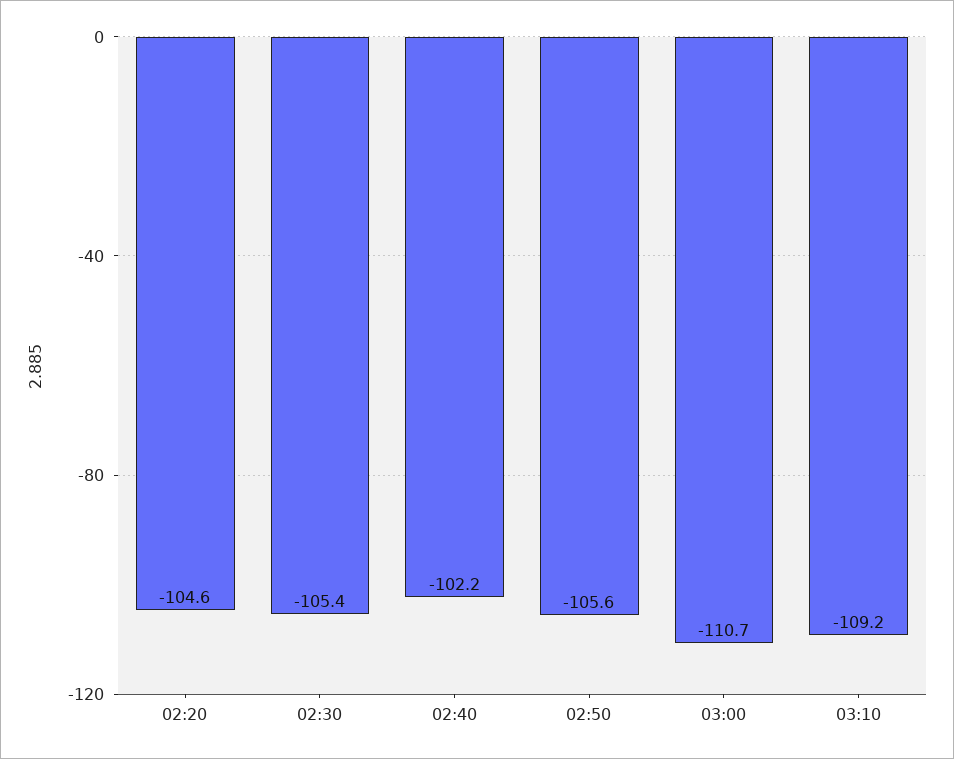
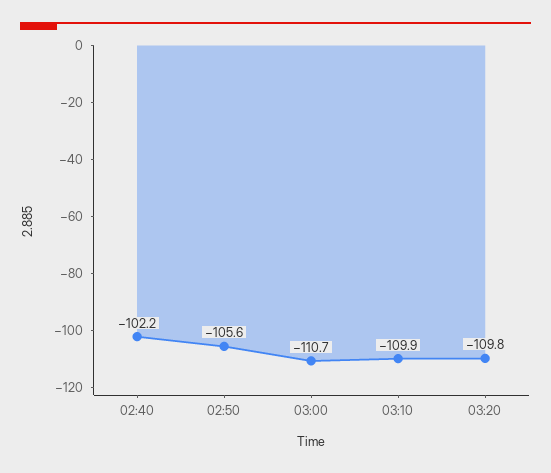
02:20: -104.6 -> none
02:30: -105.4 -> none
03:10: -109.2 -> -109.9
03:20: none -> -109.8

